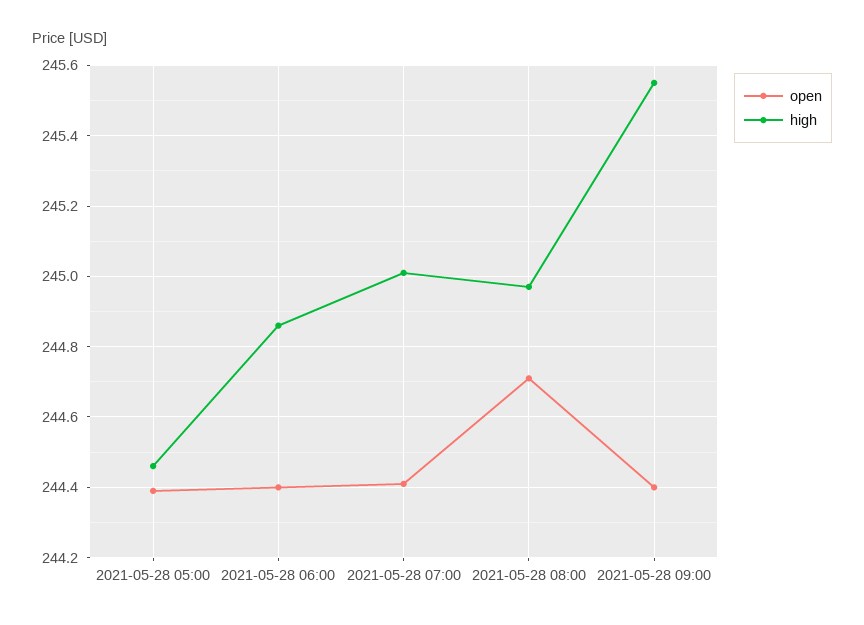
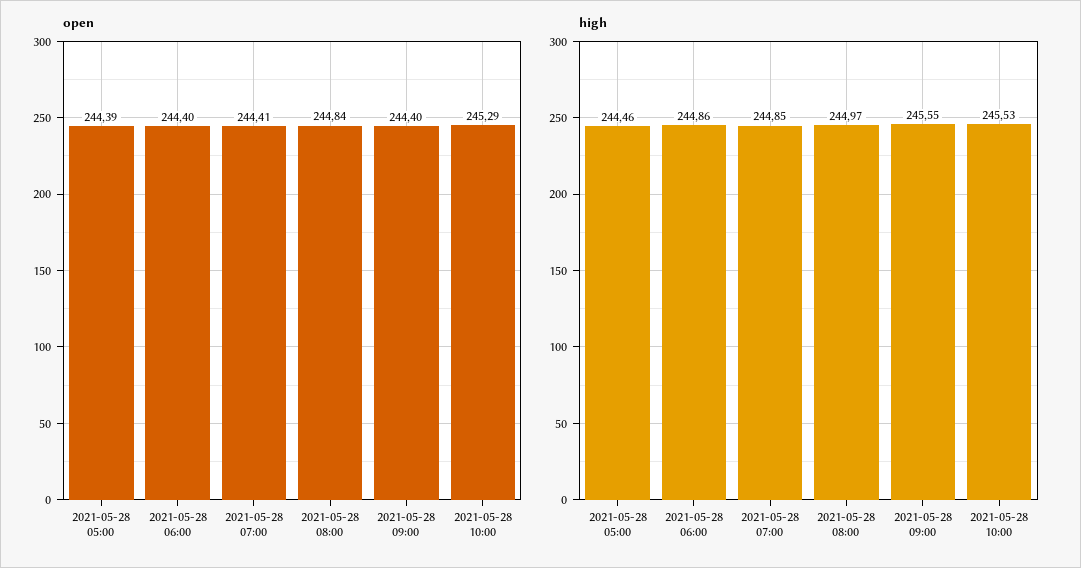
high, 2021-05-28 07:00: 245 -> 244.85
open, 2021-05-28 08:00: 244.7 -> 244.84
open, 2021-05-28 10:00: none -> 245.29
high, 2021-05-28 10:00: none -> 245.53

